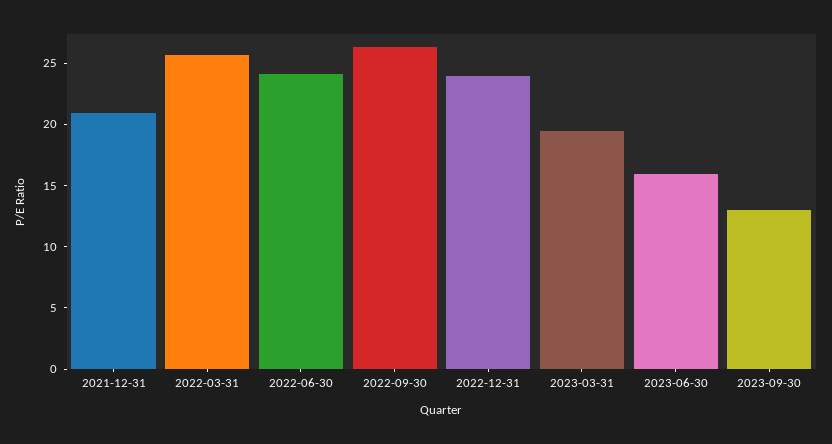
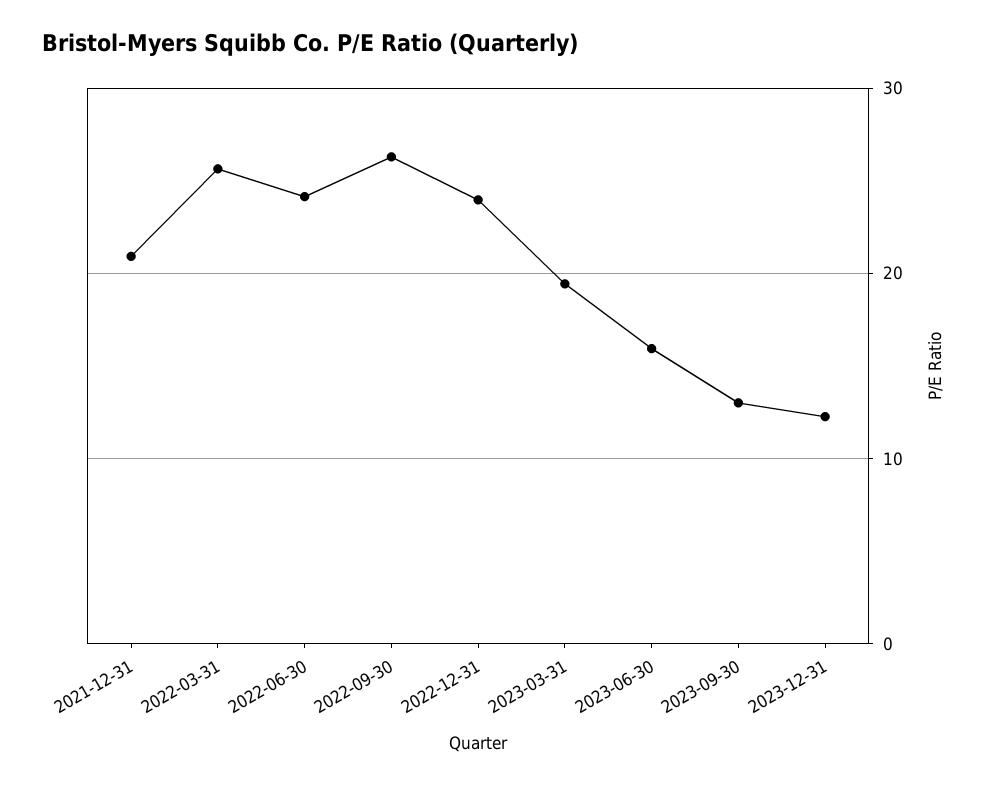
2023-12-31: none -> 12

